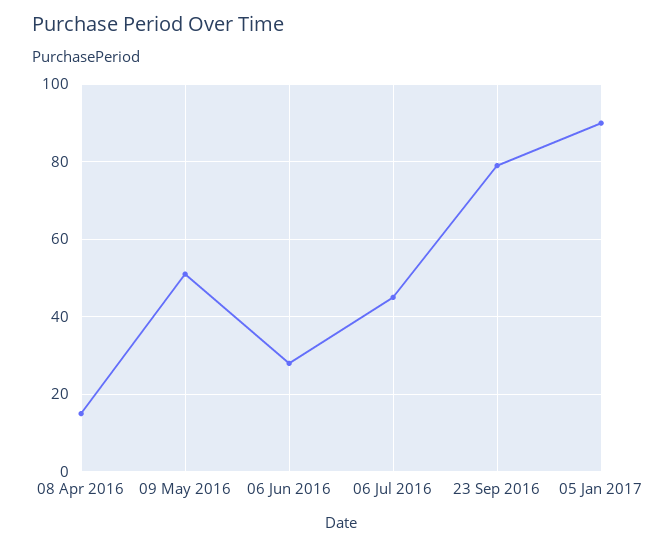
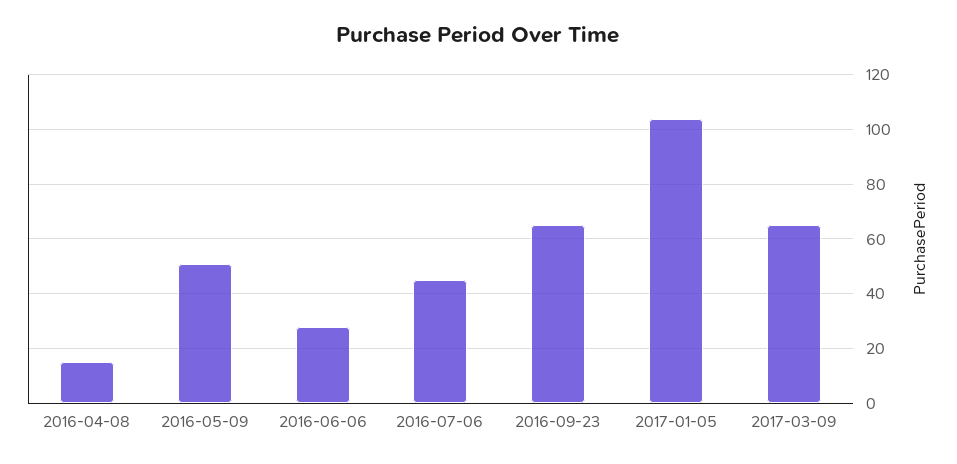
23 Sep 2016: 80 -> 65
05 Jan 2017: 90 -> 105
2017-03-09: none -> 65

